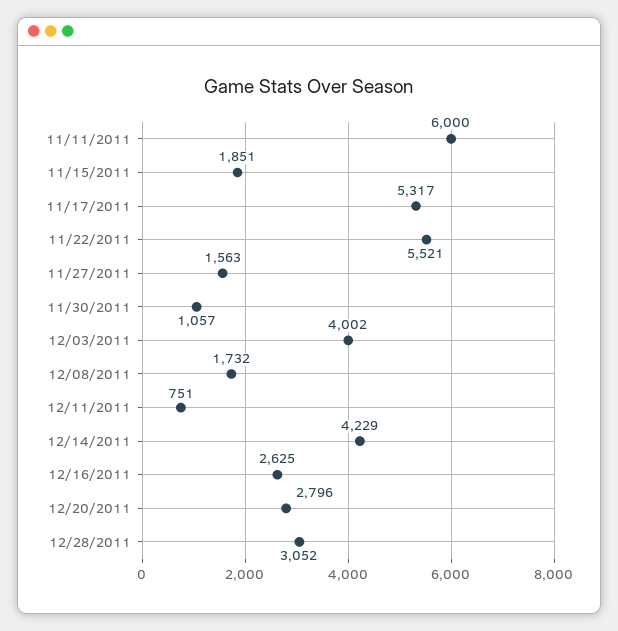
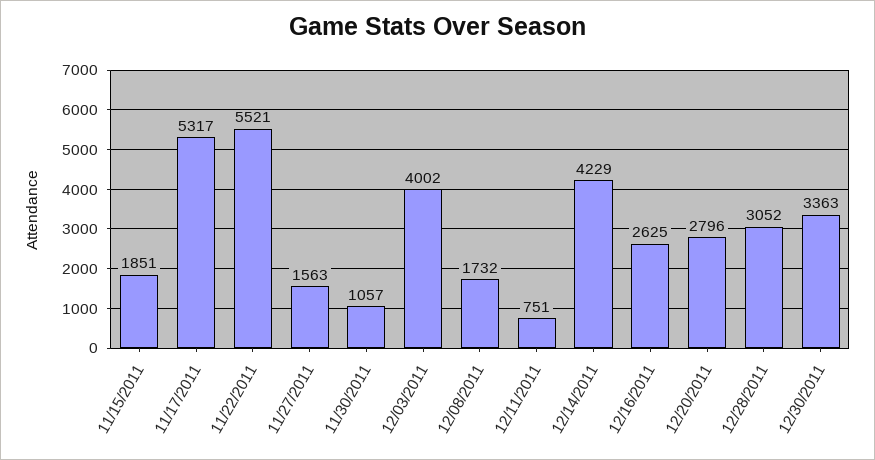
11/11/2011: 6000 -> none
12/30/2011: none -> 3363

